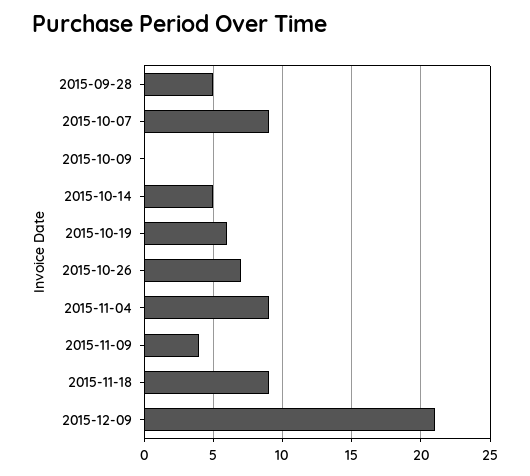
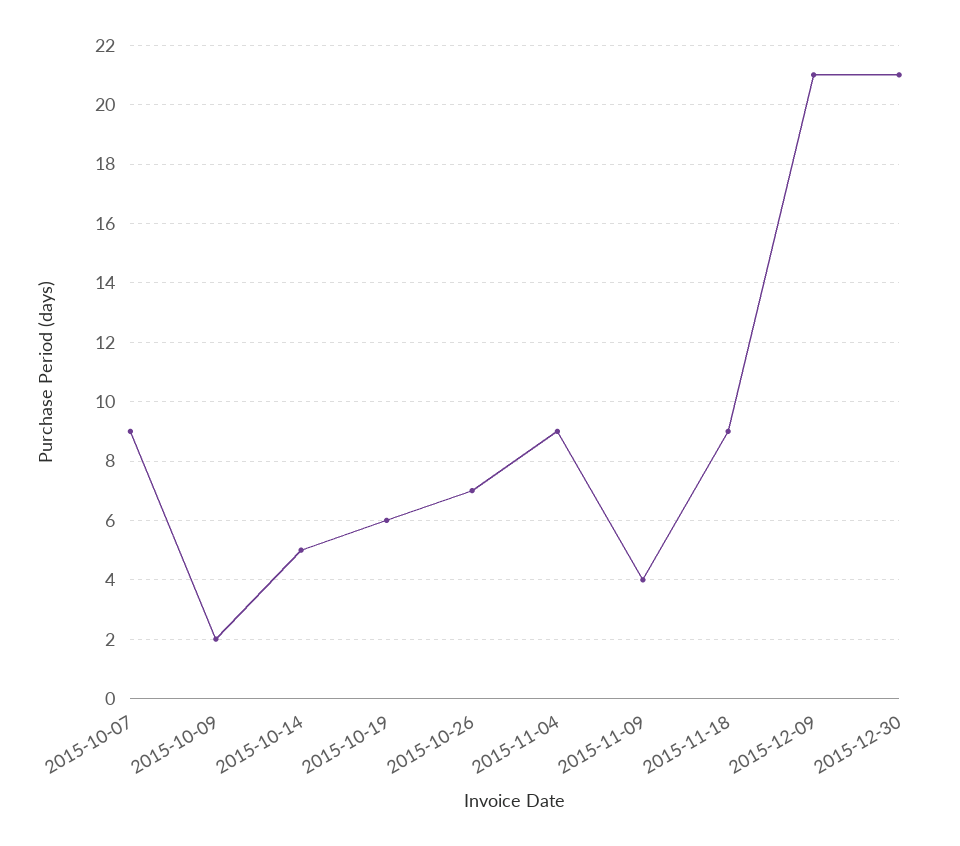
2015-09-28: 5 -> none
2015-10-09: 0 -> 2
2015-12-30: none -> 21

